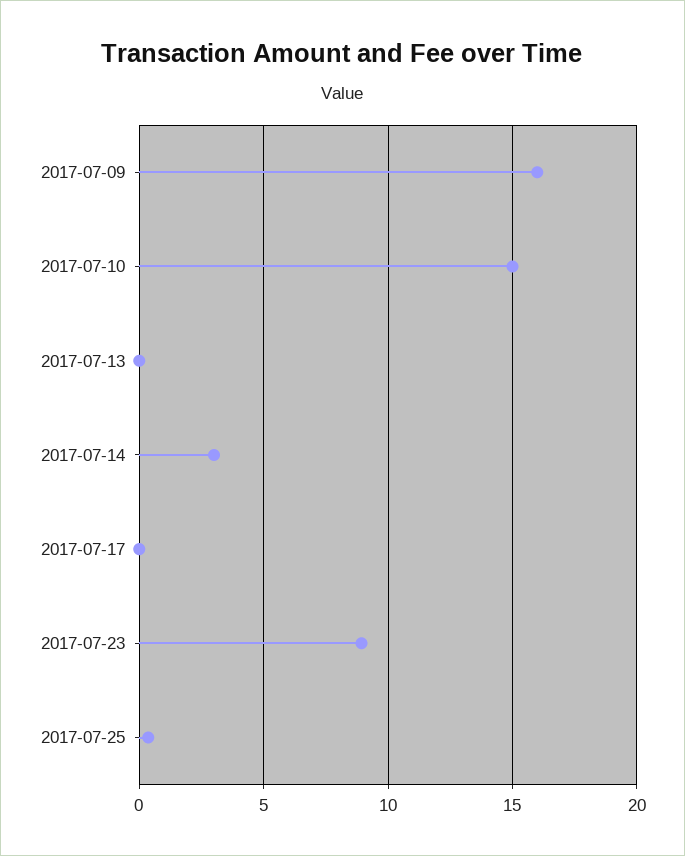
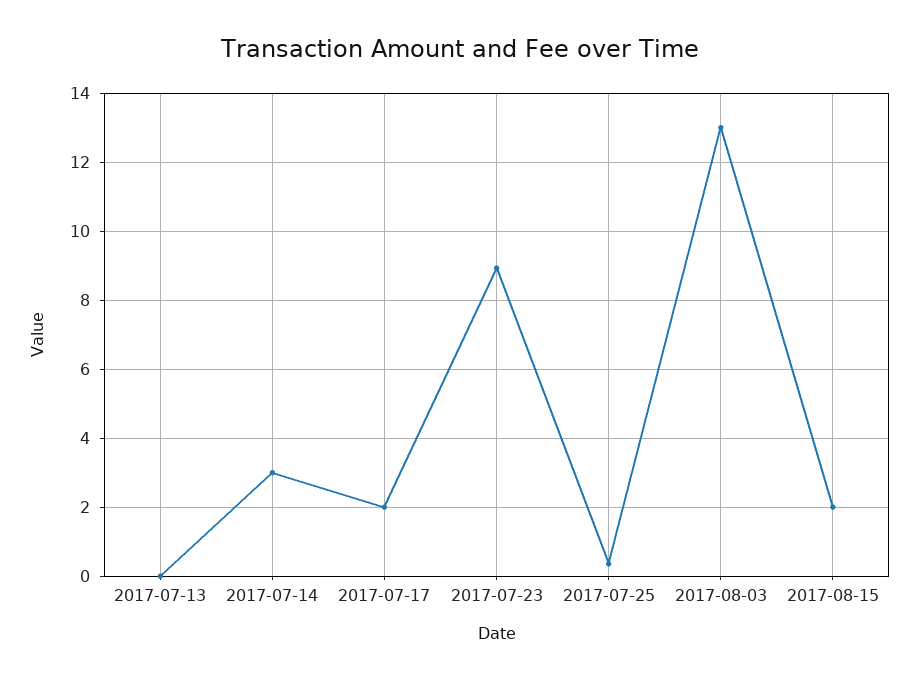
2017-07-09: 16 -> none
2017-07-10: 15 -> none
2017-07-17: 0 -> 2
2017-08-03: none -> 13
2017-08-15: none -> 2

